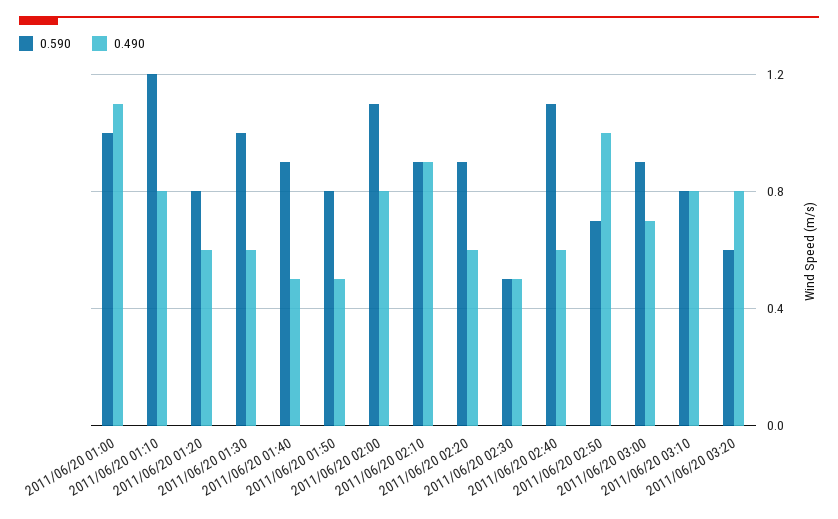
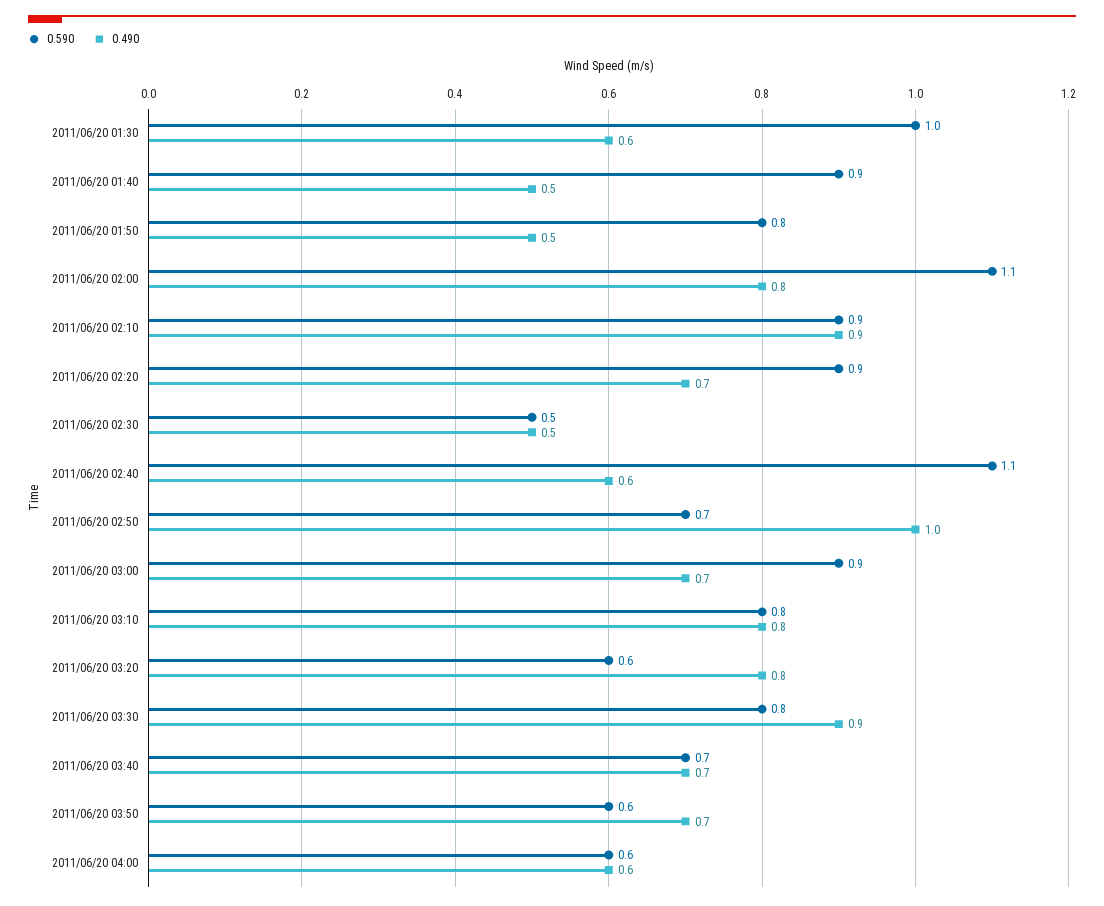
0.590, 2011/06/20 01:00: 1 -> none
0.490, 2011/06/20 01:00: 1.1 -> none
0.590, 2011/06/20 01:10: 1.2 -> none
0.490, 2011/06/20 01:10: 0.8 -> none
0.590, 2011/06/20 01:20: 0.8 -> none
0.490, 2011/06/20 01:20: 0.6 -> none
0.490, 2011/06/20 02:20: 0.6 -> 0.7
0.590, 2011/06/20 03:30: none -> 0.8
0.490, 2011/06/20 03:30: none -> 0.9
0.590, 2011/06/20 03:40: none -> 0.7
0.490, 2011/06/20 03:40: none -> 0.7
0.590, 2011/06/20 03:50: none -> 0.6
0.490, 2011/06/20 03:50: none -> 0.7
0.590, 2011/06/20 04:00: none -> 0.6
0.490, 2011/06/20 04:00: none -> 0.6

